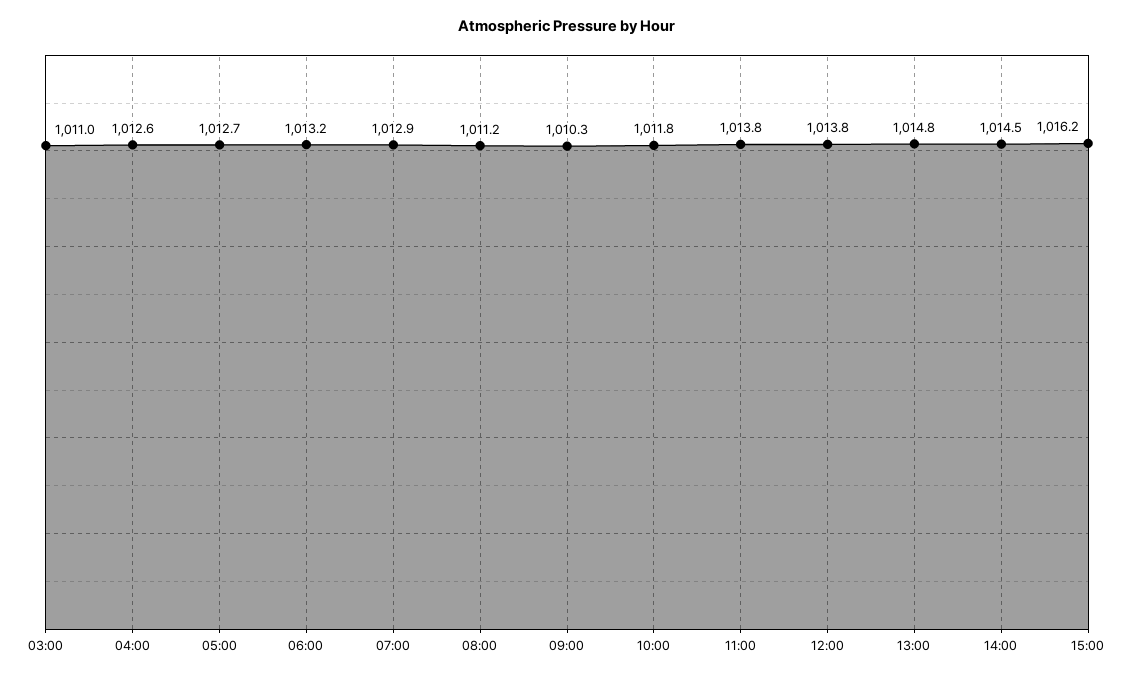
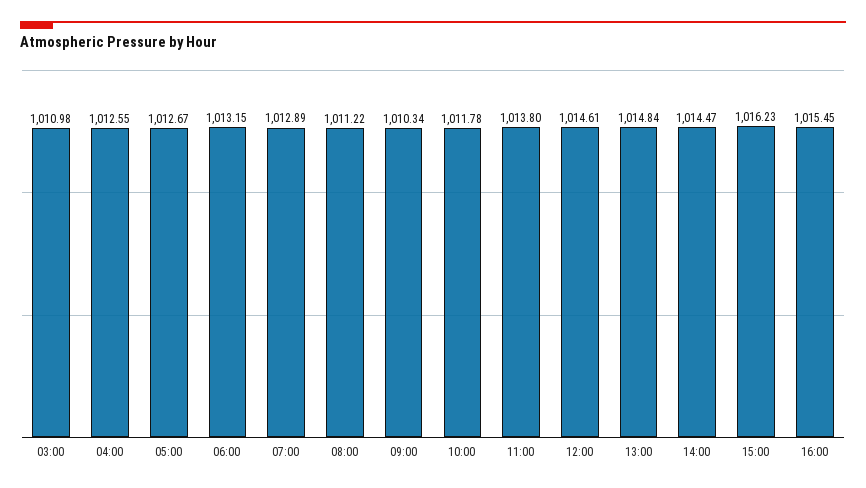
12:00: 1013.8 -> 1014.61
16:00: none -> 1015.45

